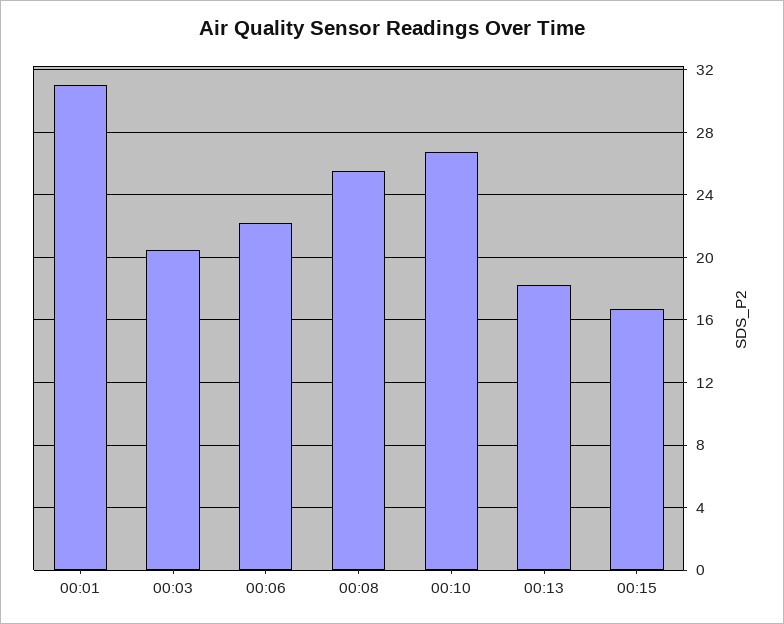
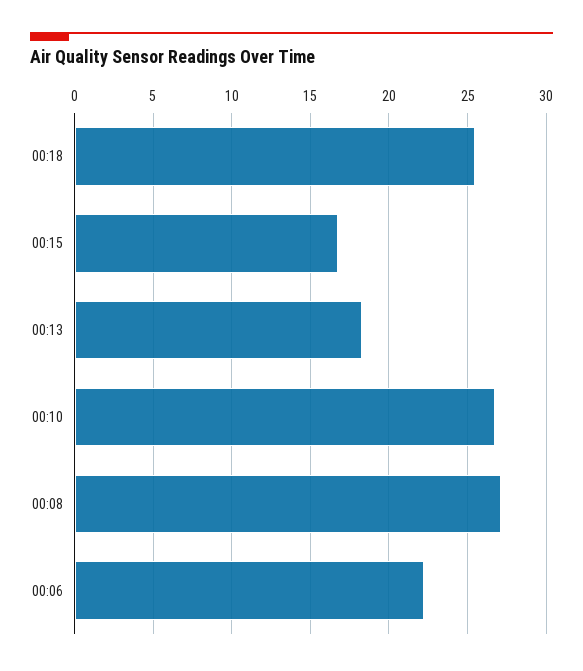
00:01: 31 -> none
00:03: 20.5 -> none
00:08: 25.5 -> 27
00:18: none -> 25.5

